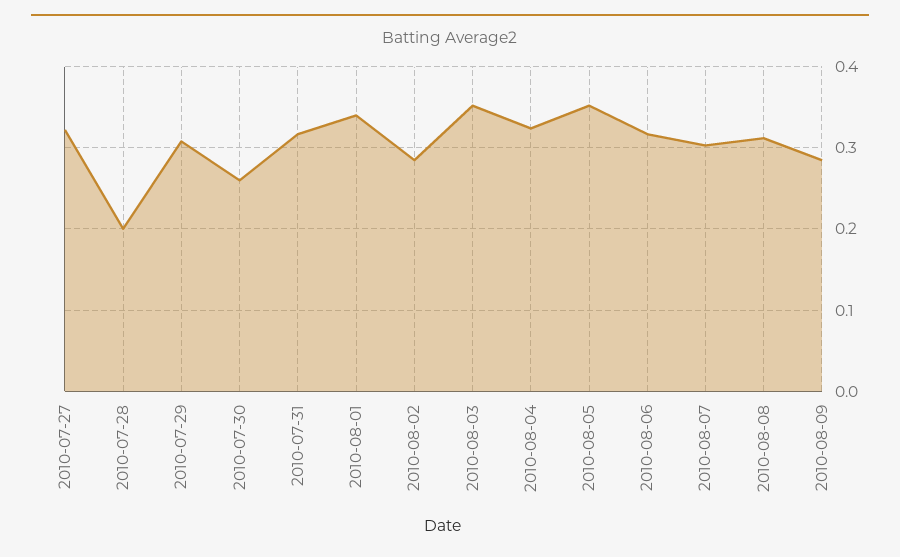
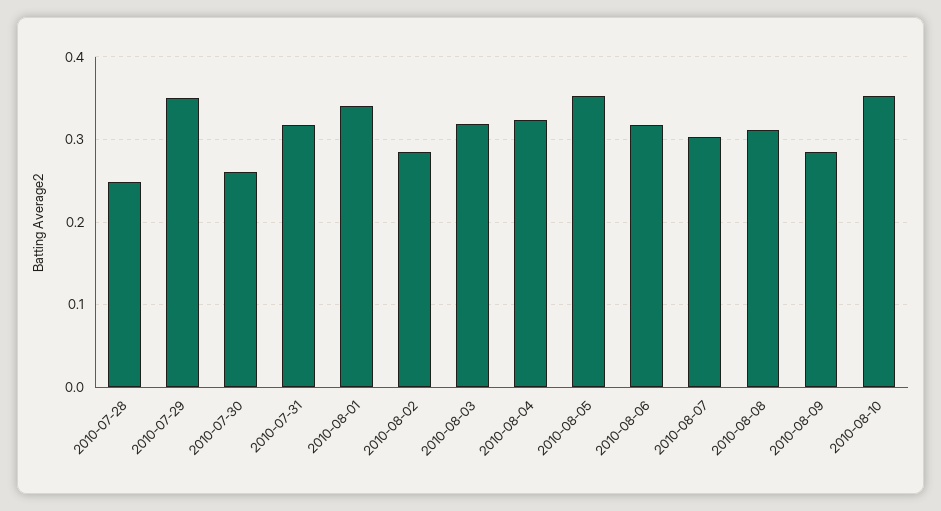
2010-07-27: 0.32 -> none
2010-07-28: 0.2 -> 0.25
2010-07-29: 0.31 -> 0.35
2010-08-03: 0.35 -> 0.32
2010-08-10: none -> 0.35

